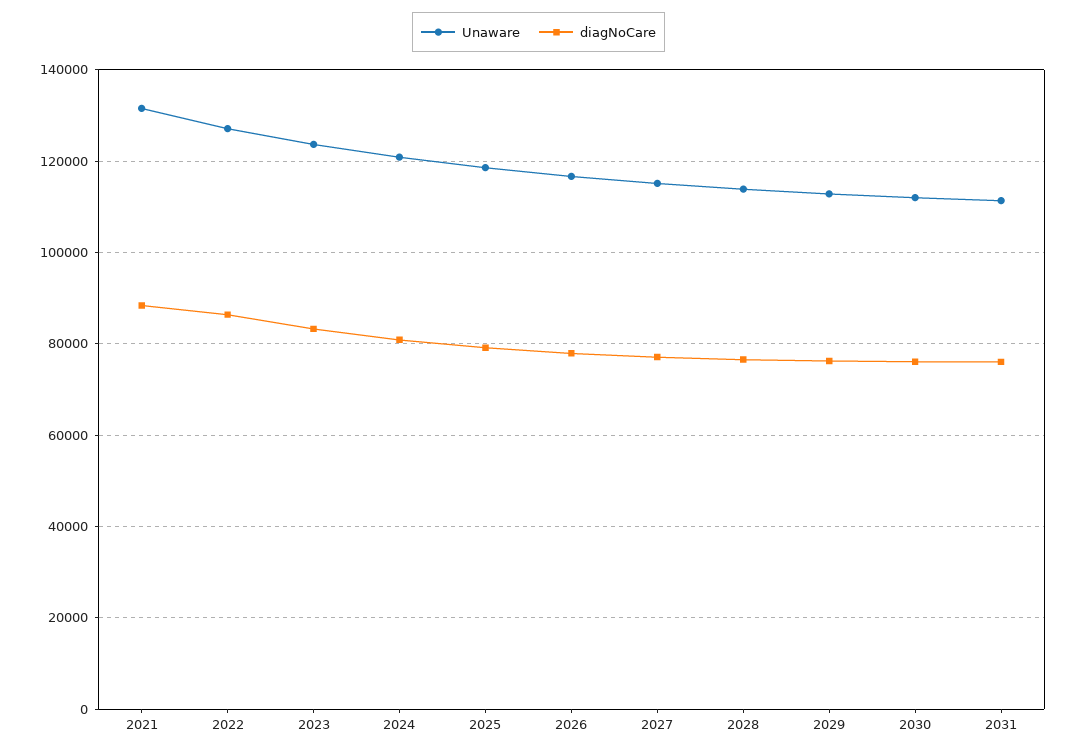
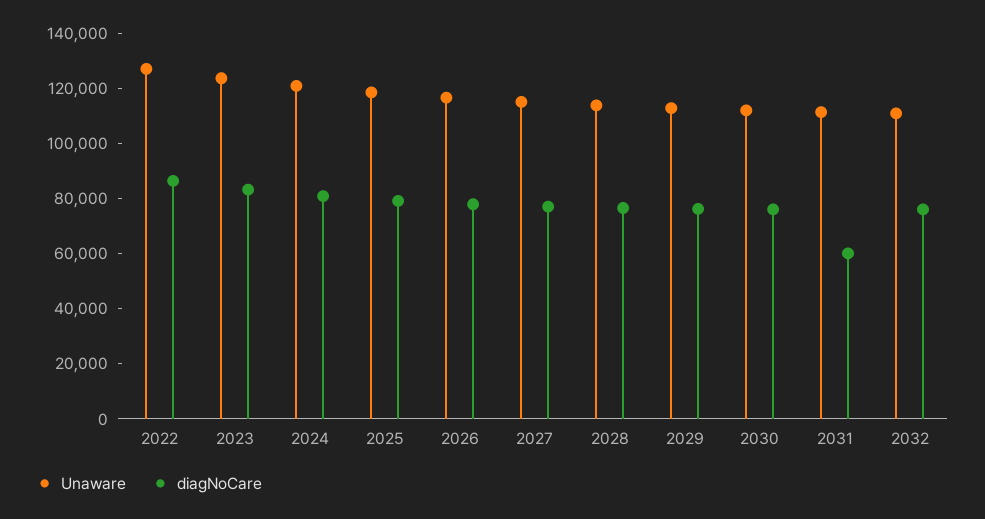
Unaware, 2021: 132000 -> none
diagNoCare, 2021: 88000 -> none
diagNoCare, 2031: 76000 -> 60000
Unaware, 2032: none -> 110000
diagNoCare, 2032: none -> 75000

